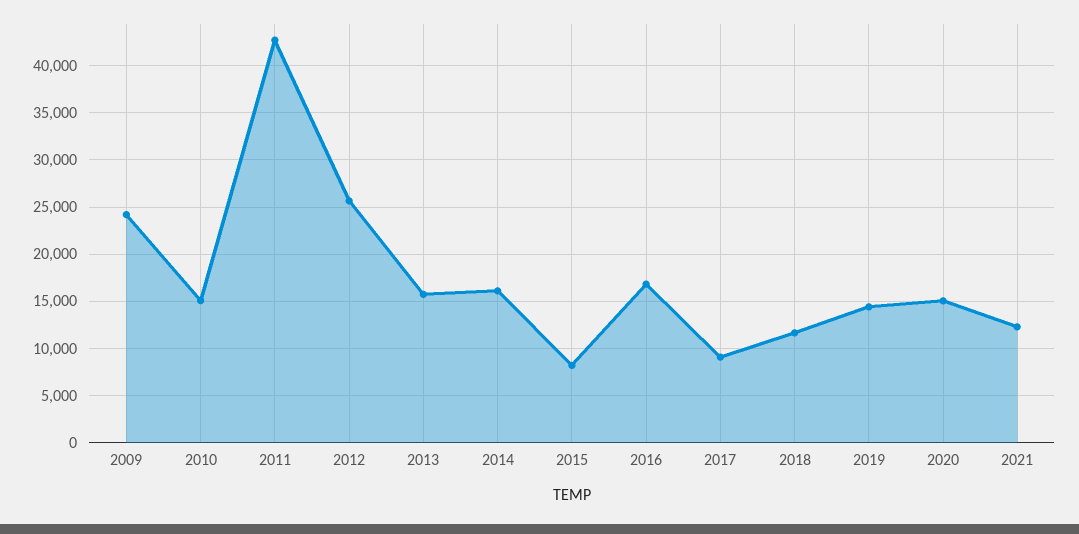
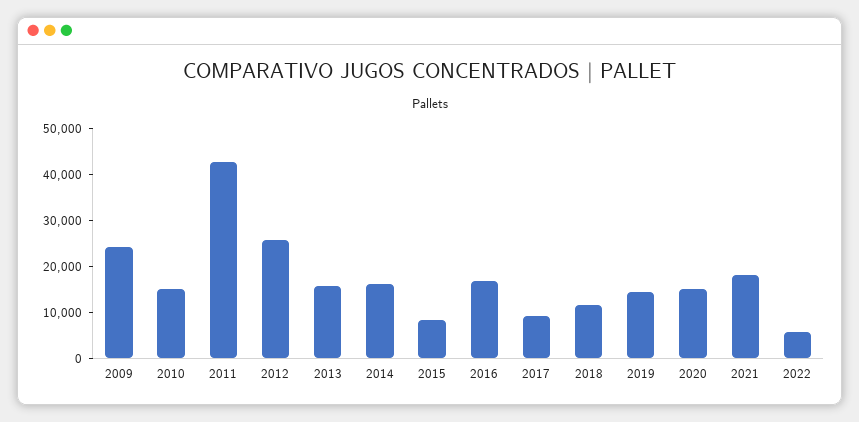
2021: 12000 -> 18000
2022: none -> 6000

